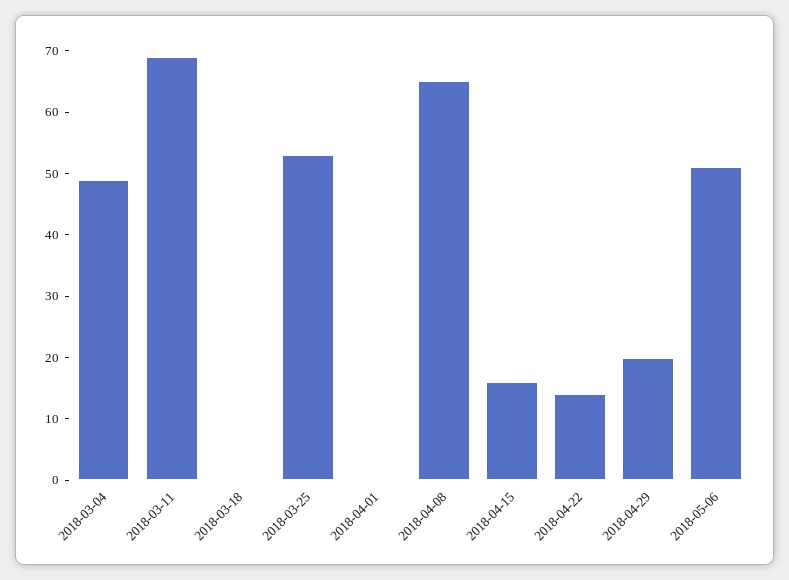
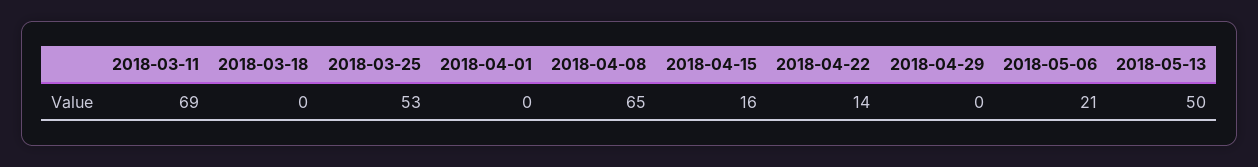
2018-03-04: 50 -> none
2018-04-29: 20 -> 0
2018-05-06: 50 -> 21
2018-05-13: none -> 50

